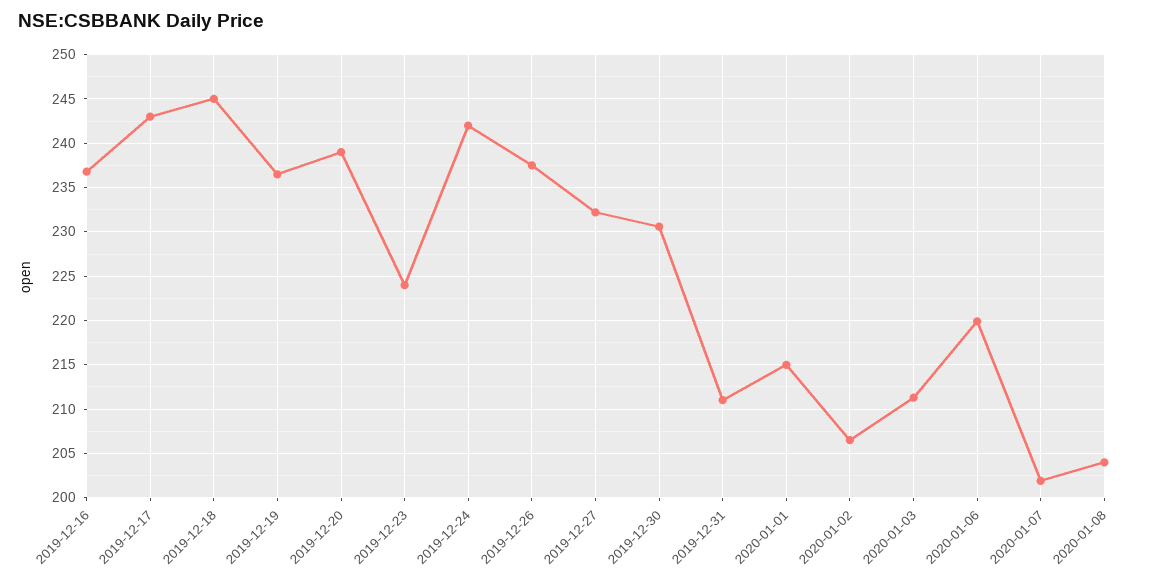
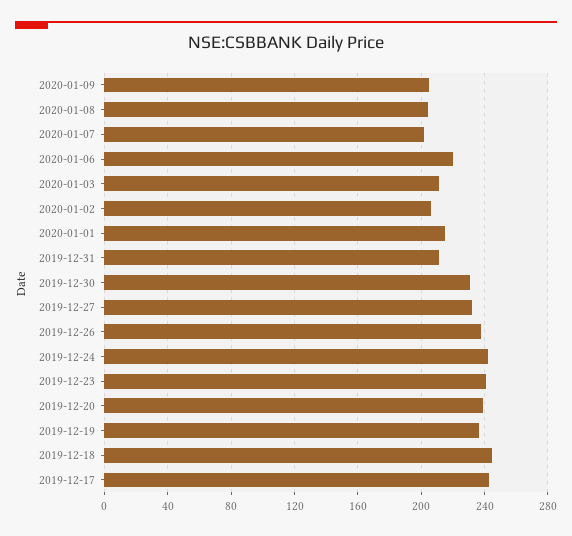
2019-12-16: 237 -> none
2019-12-23: 224 -> 240
2020-01-09: none -> 205

